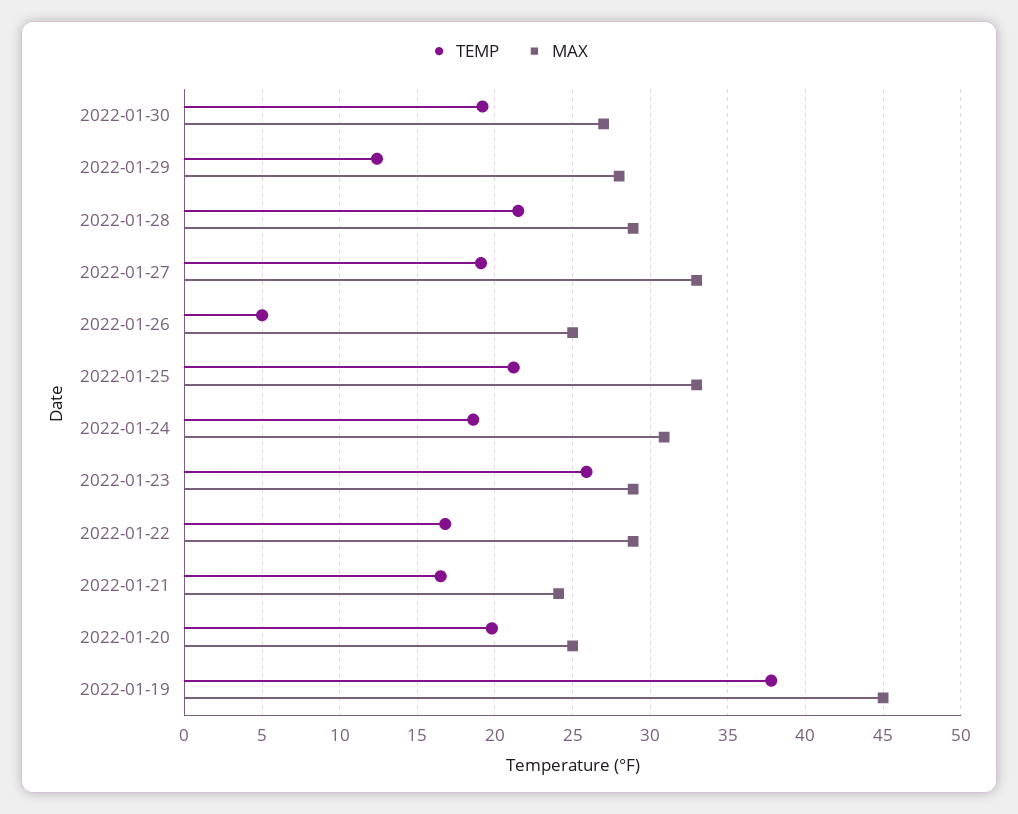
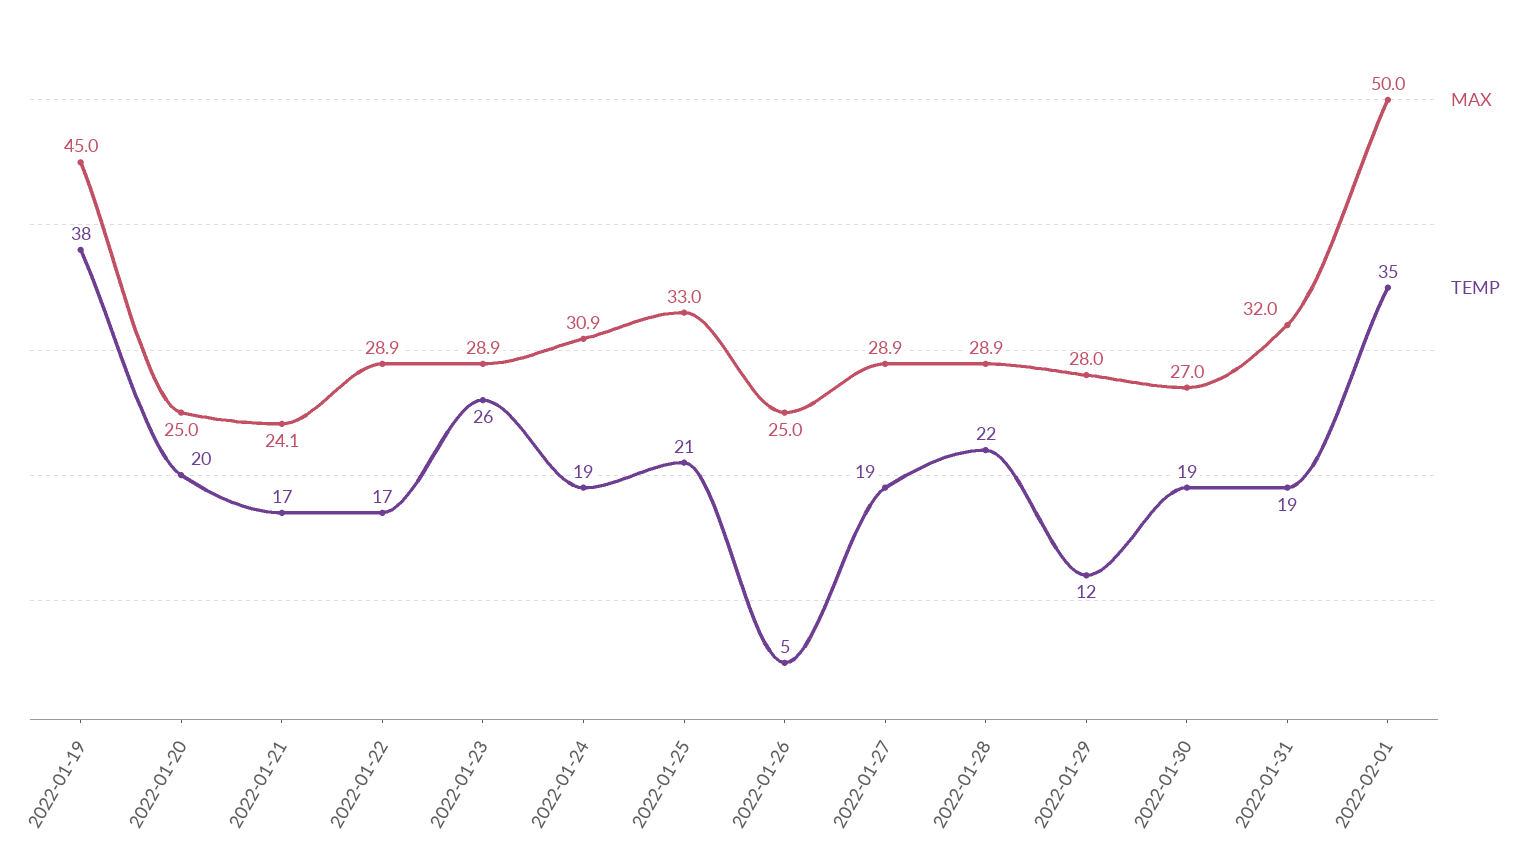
MAX, 2022-01-27: 33 -> 28.9
MAX, 2022-01-31: none -> 32
TEMP, 2022-01-31: none -> 19
MAX, 2022-02-01: none -> 50
TEMP, 2022-02-01: none -> 35

